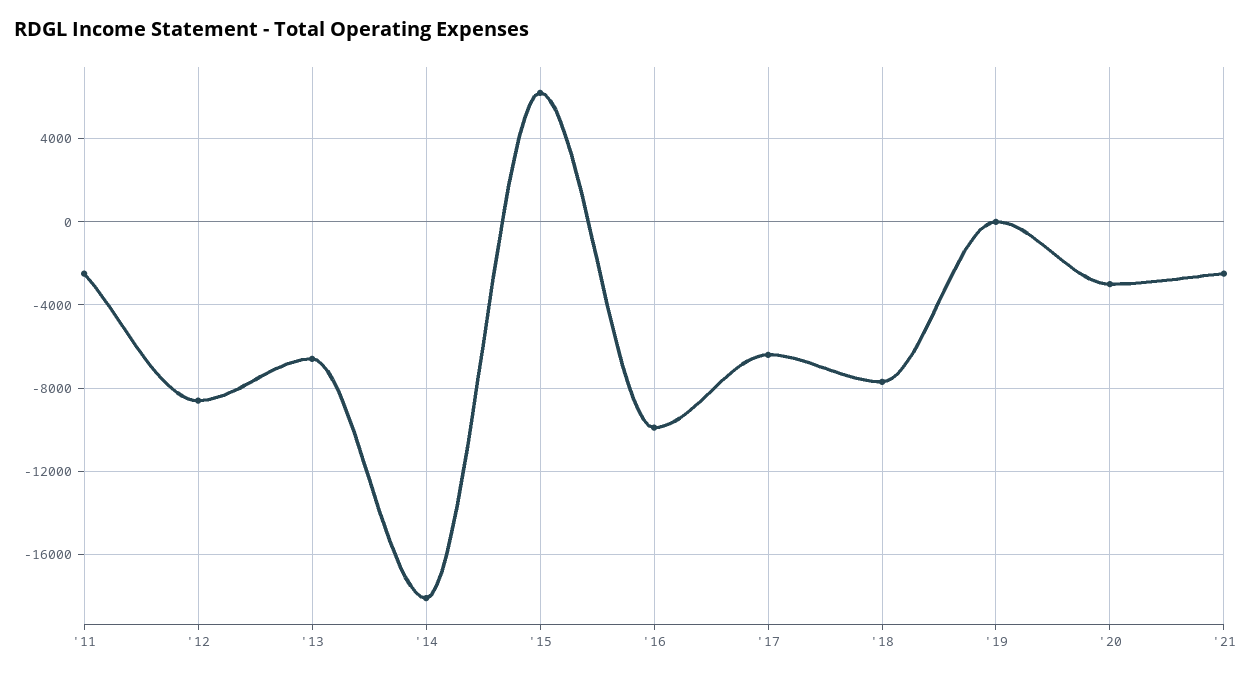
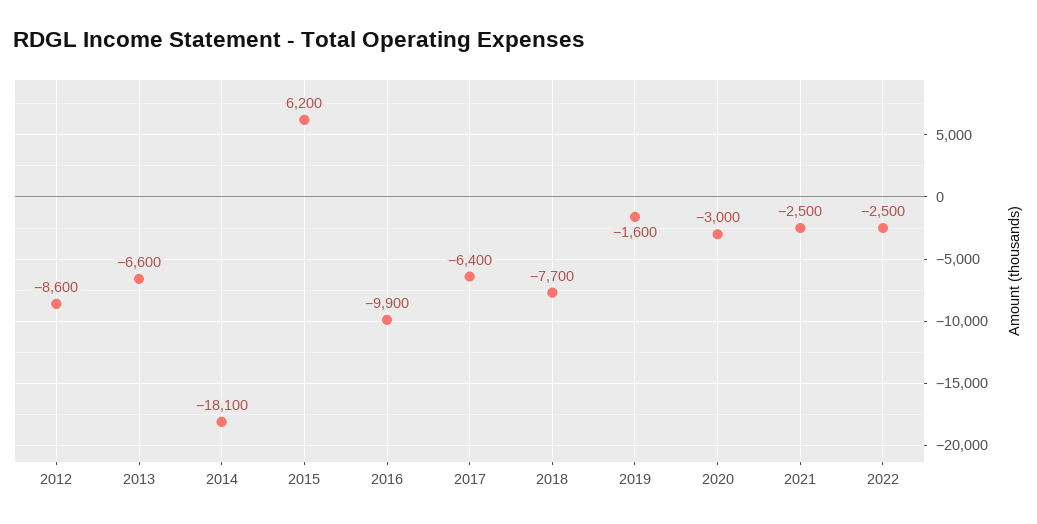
'11: -2500 -> none
'19: 0 -> -1600
2022: none -> -2500

